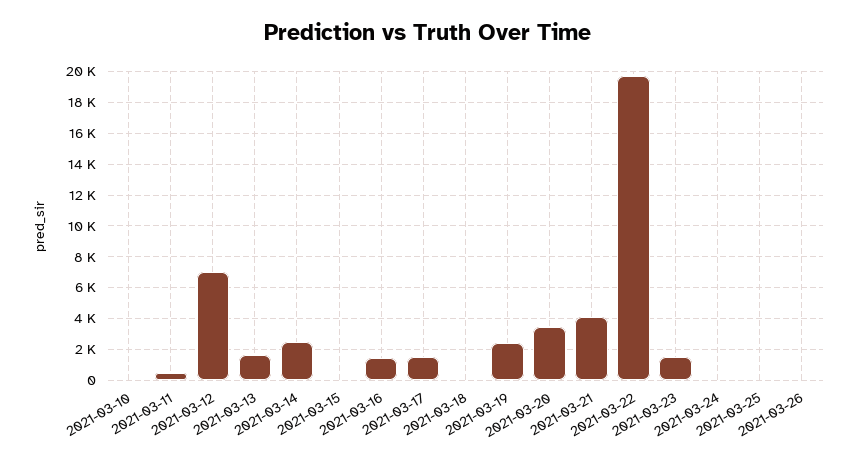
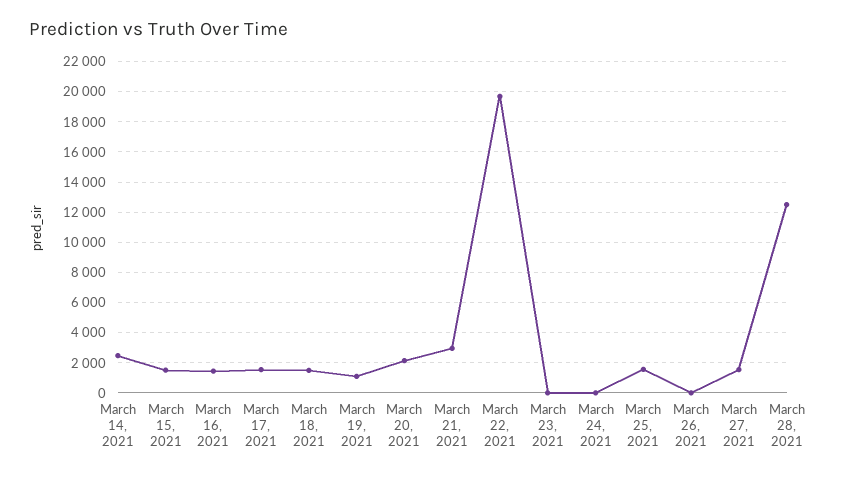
2021-03-10: 0 -> none
2021-03-11: 500 -> none
2021-03-12: 7000 -> none
2021-03-13: 1500 -> none
2021-03-15: 0 -> 1500
2021-03-18: 0 -> 1500
2021-03-19: 2500 -> 1000
2021-03-20: 3500 -> 2000
2021-03-21: 4000 -> 3000
2021-03-23: 1500 -> 0
2021-03-25: 0 -> 1500
March 27, 2021: none -> 1500
March 28, 2021: none -> 12500

